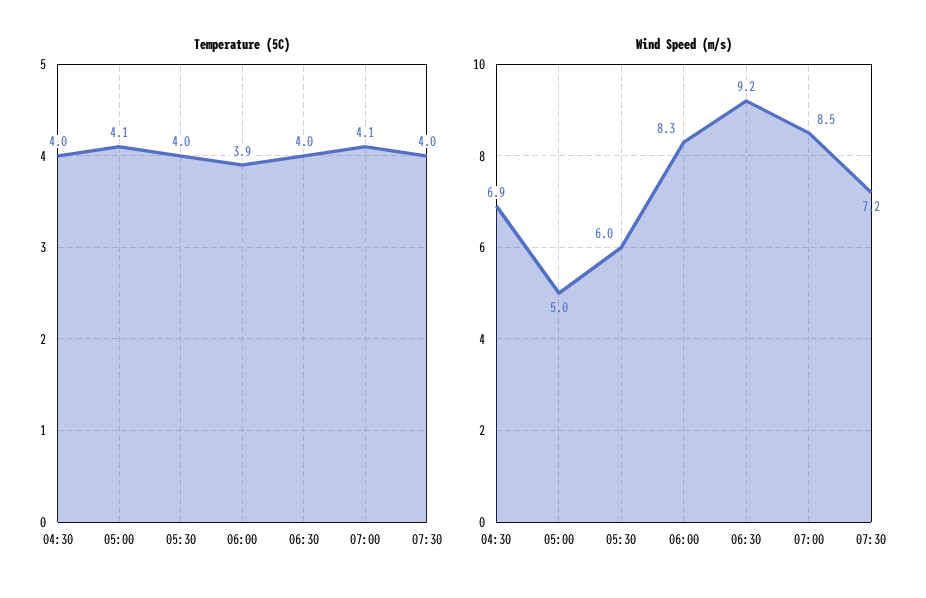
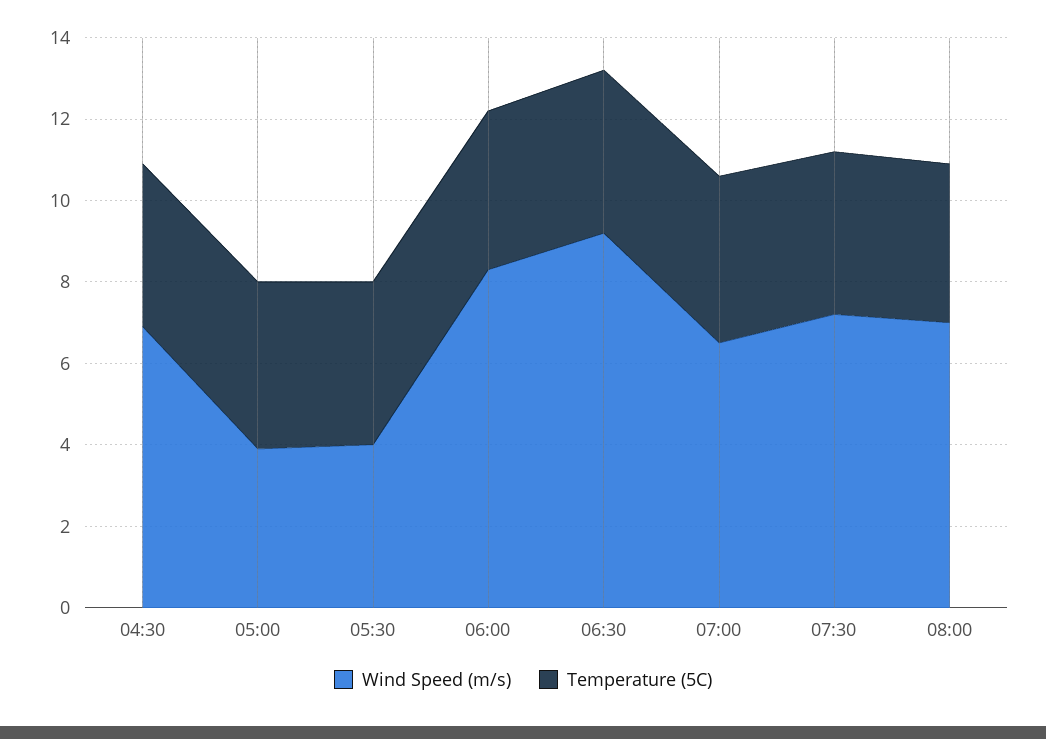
Wind Speed (m/s), 05:00: 5 -> 4
Wind Speed (m/s), 05:30: 6 -> 4
Wind Speed (m/s), 07:00: 8.5 -> 6.5
Wind Speed (m/s), 08:00: none -> 7
Temperature (5C), 08:00: none -> 4

